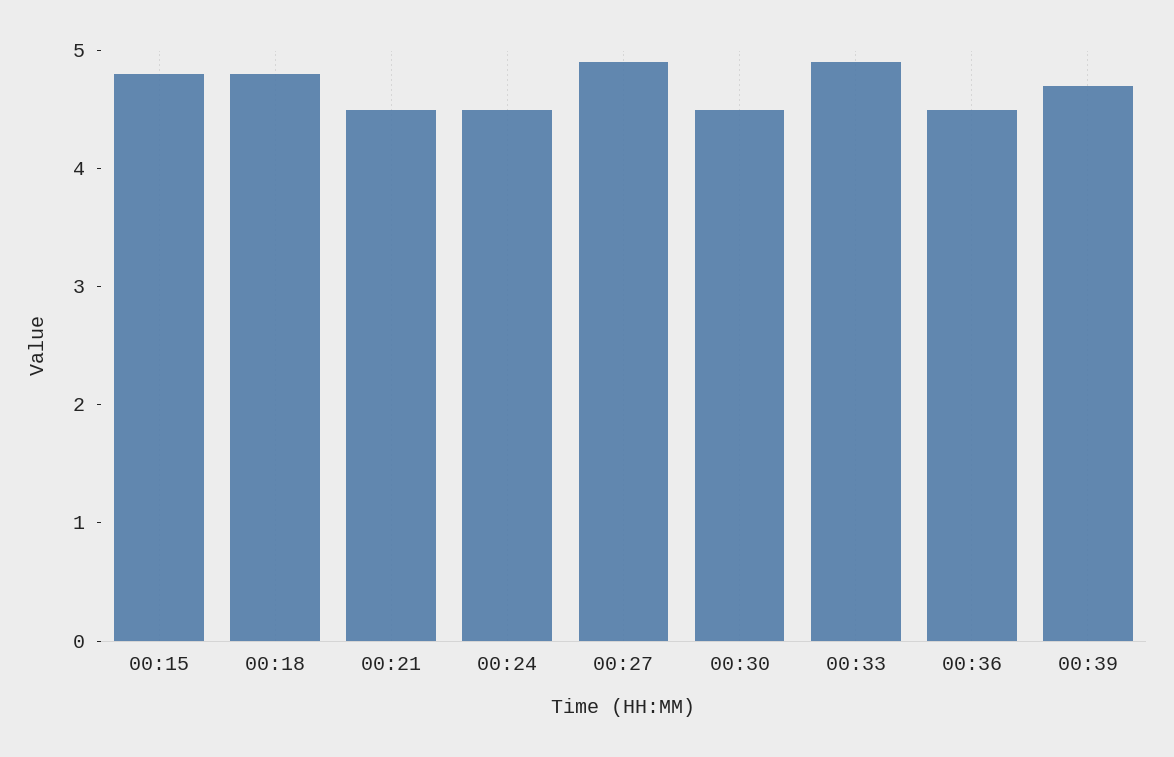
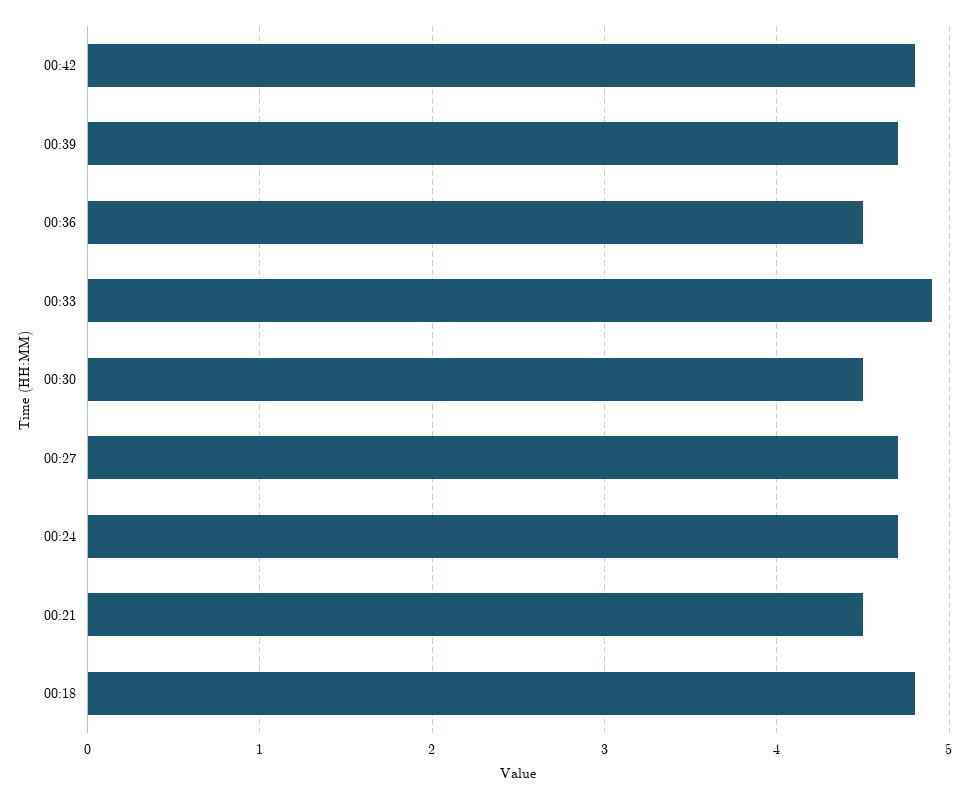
00:15: 4.8 -> none
00:24: 4.5 -> 4.7
00:27: 4.9 -> 4.7
00:42: none -> 4.8

